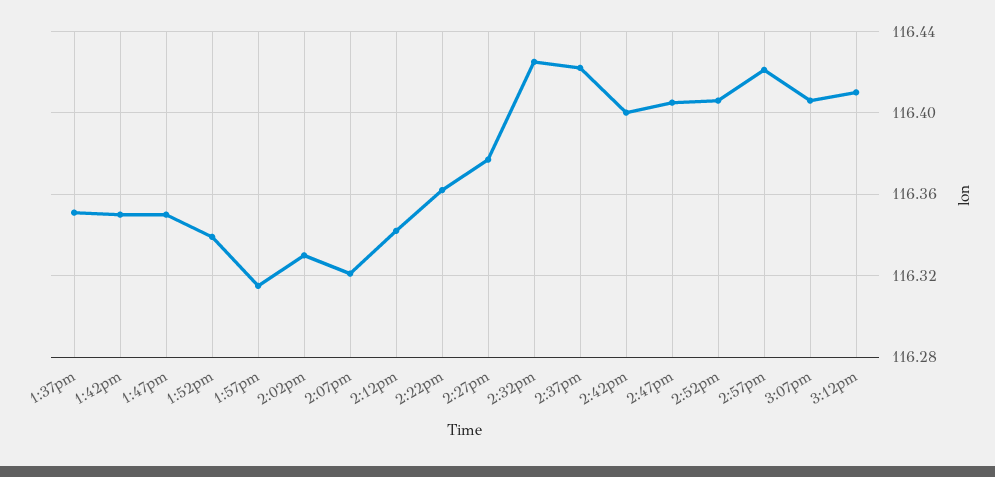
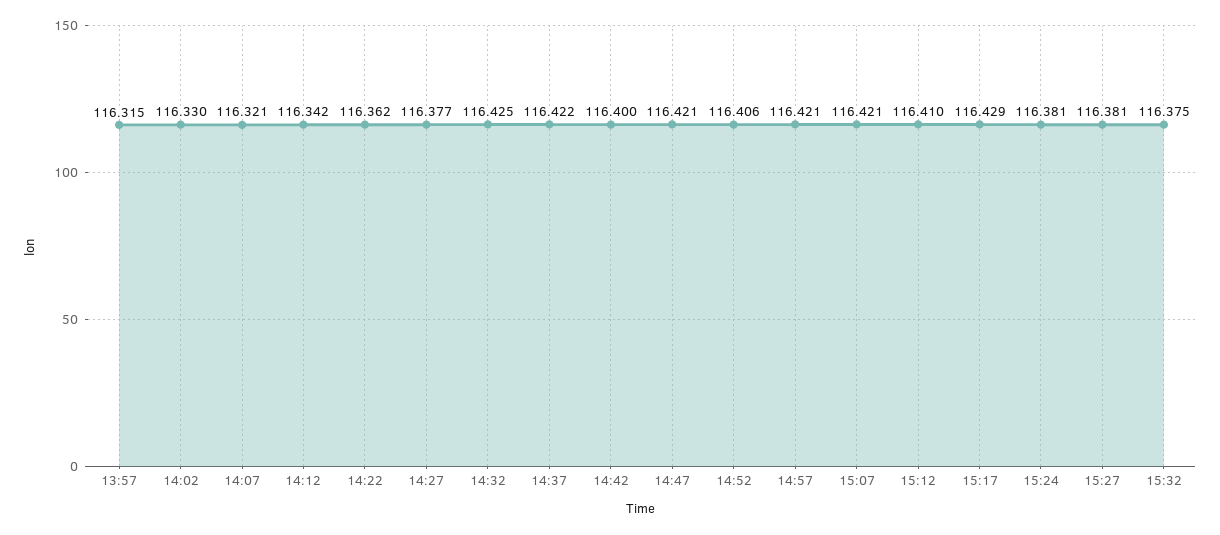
1:37pm: 116.35 -> none
1:42pm: 116.35 -> none
1:47pm: 116.35 -> none
1:52pm: 116.34 -> none
2:47pm: 116.405 -> 116.421
3:07pm: 116.405 -> 116.421
15:17: none -> 116.429
15:24: none -> 116.381
15:27: none -> 116.381
15:32: none -> 116.375

